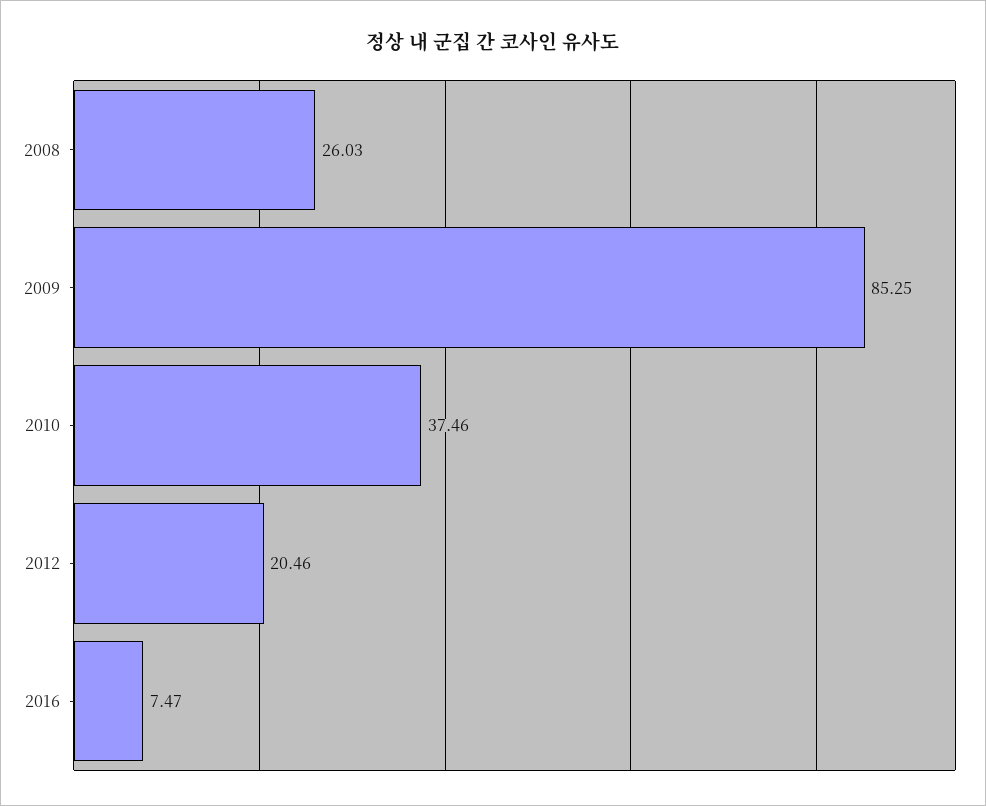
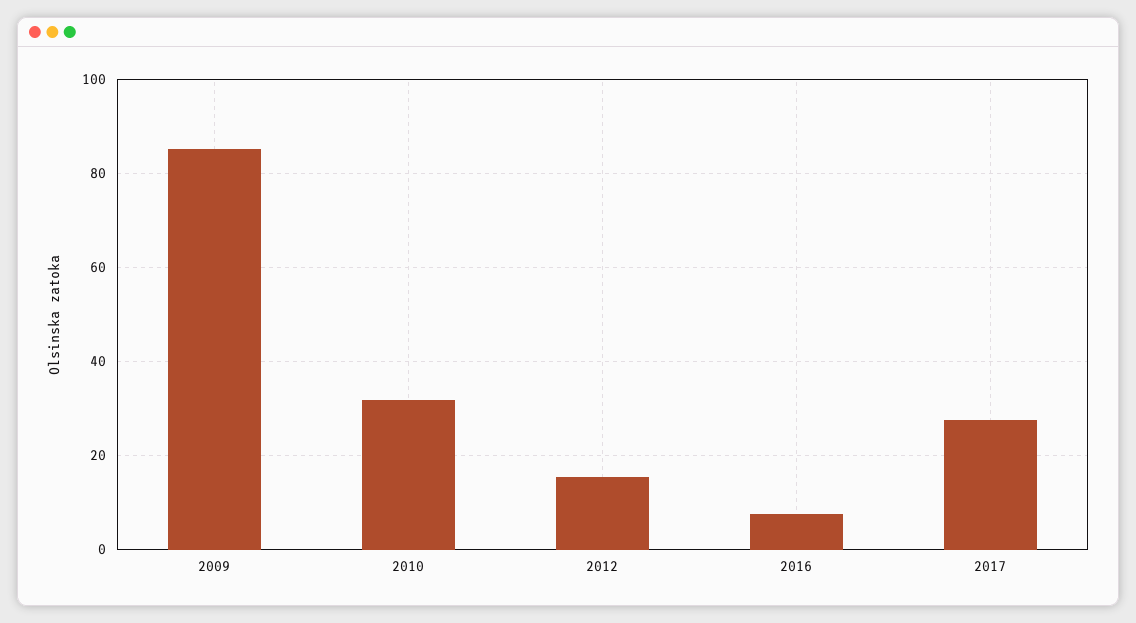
2008: 26.03 -> none
2010: 37.46 -> 32
2012: 20.46 -> 16
2017: none -> 28

